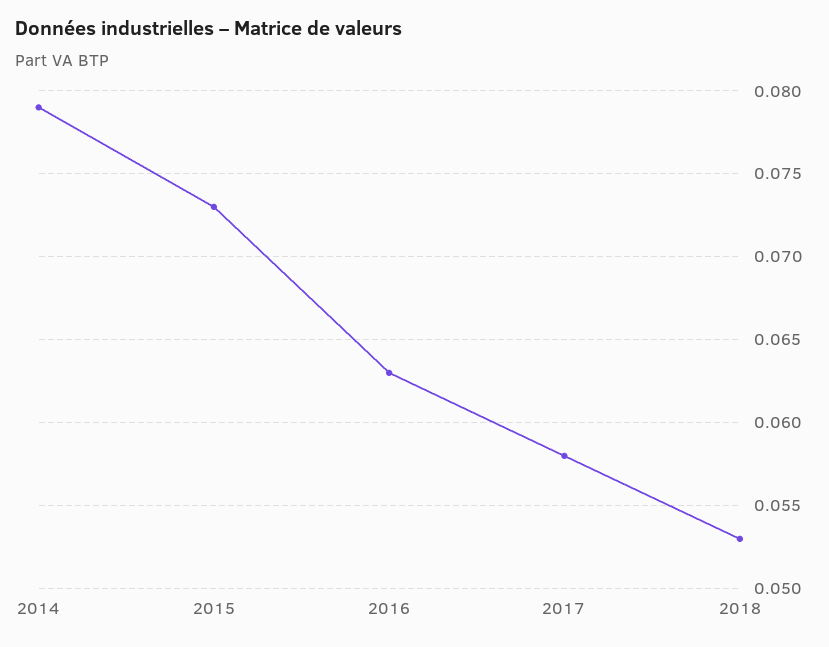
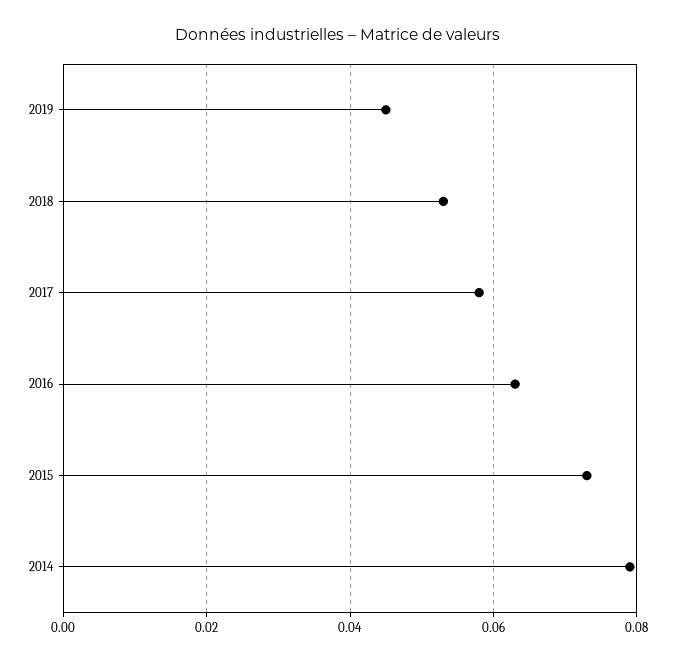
2019: none -> 0.045

